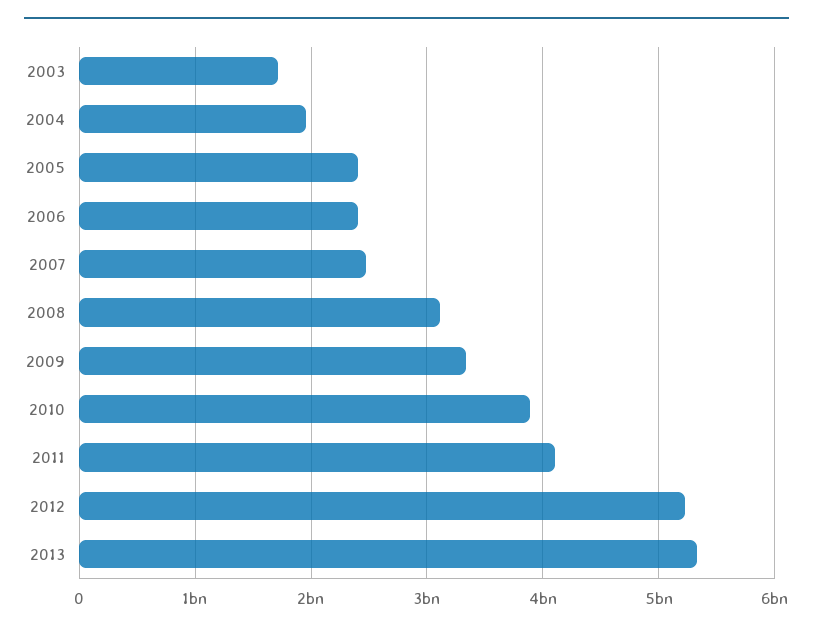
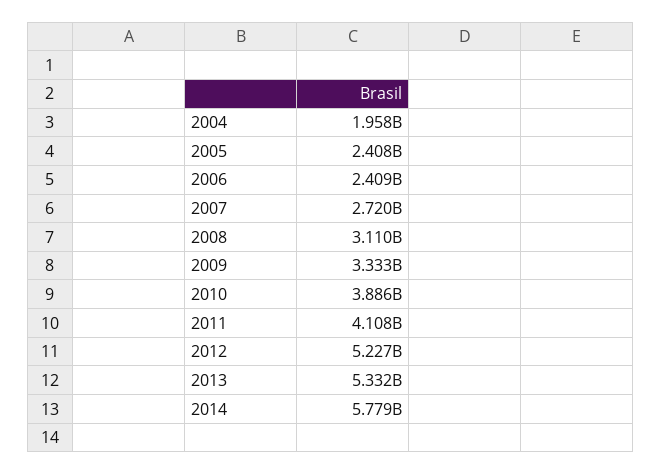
2003: 1700000000 -> none
2007: 2500000000 -> 2720000000
2014: none -> 5779000000

